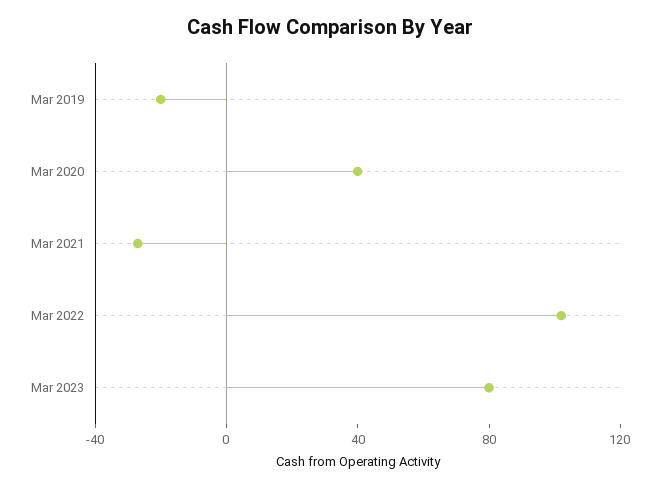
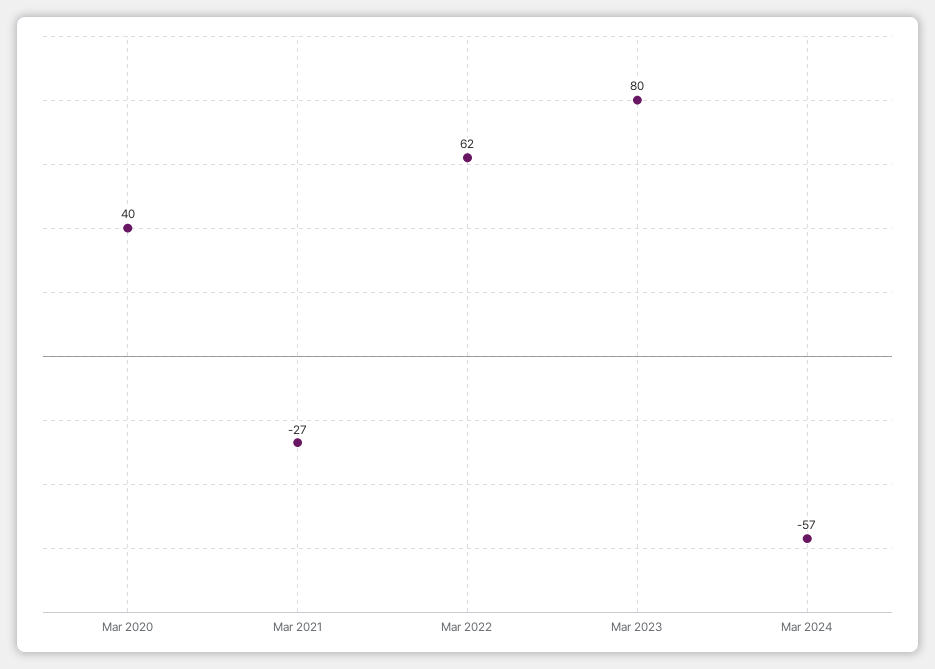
Mar 2019: -20 -> none
Mar 2022: 100 -> 62
Mar 2024: none -> -57

